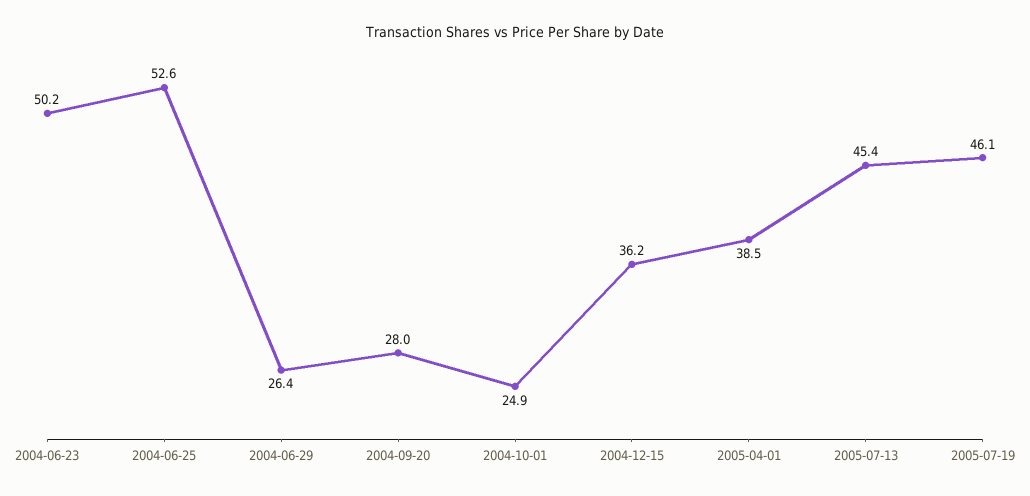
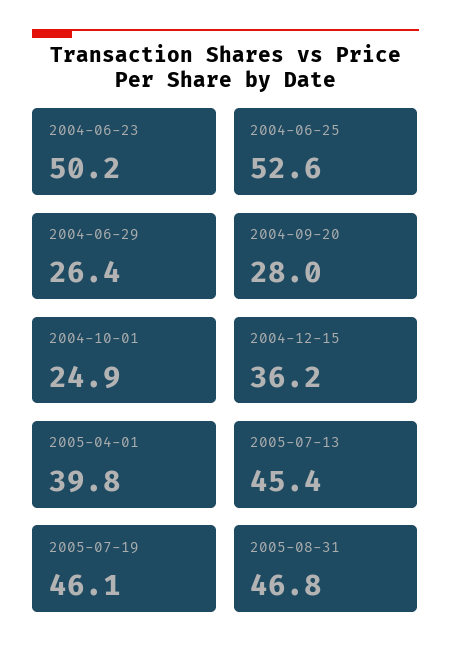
2005-04-01: 38.5 -> 39.8
2005-08-31: none -> 46.8

